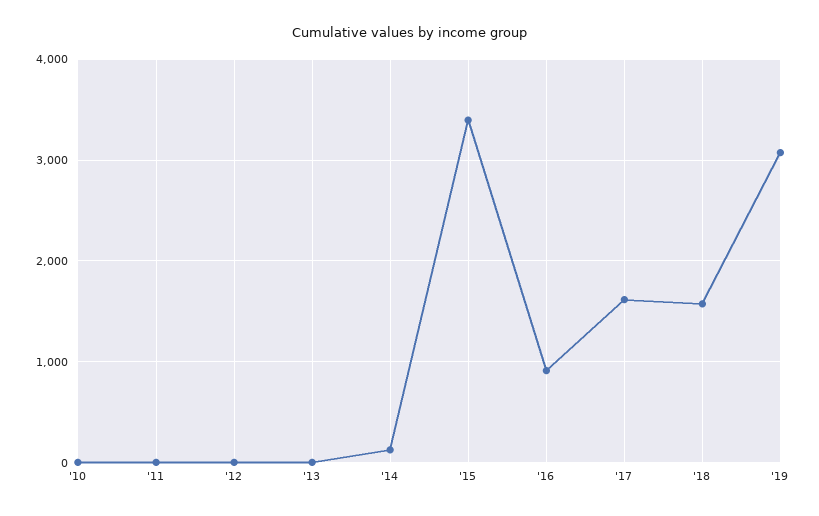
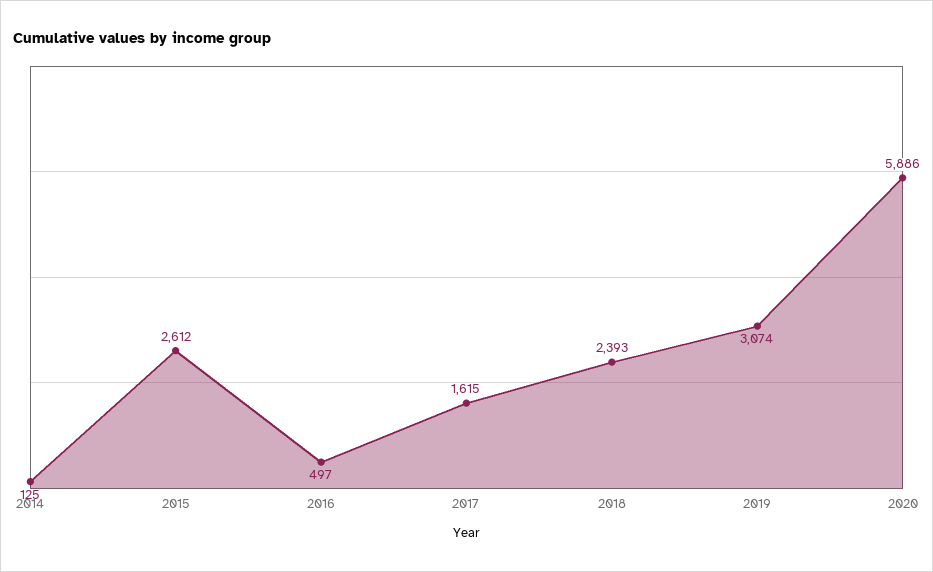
'10: 0 -> none
'11: 0 -> none
'12: 0 -> none
'13: 0 -> none
'15: 3400 -> 2612
'16: 900 -> 497
'18: 1600 -> 2393
2020: none -> 5886

